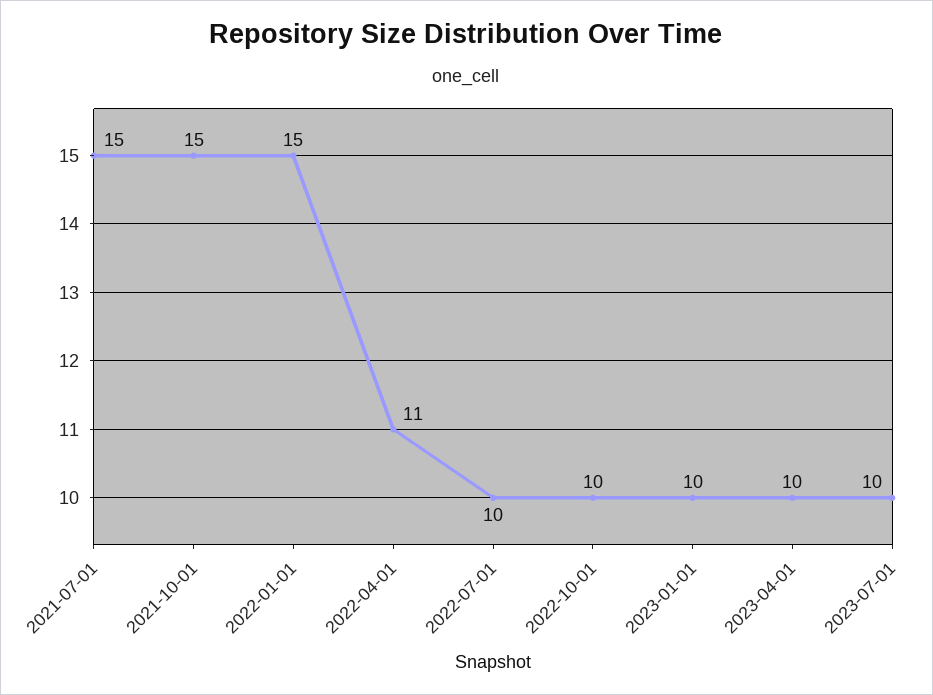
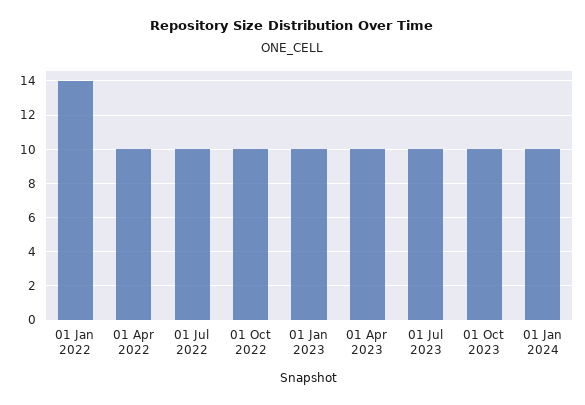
2021-07-01: 15 -> none
2021-10-01: 15 -> none
2022-01-01: 15 -> 14
2022-04-01: 11 -> 10
01 Oct 2023: none -> 10
01 Jan 2024: none -> 10

